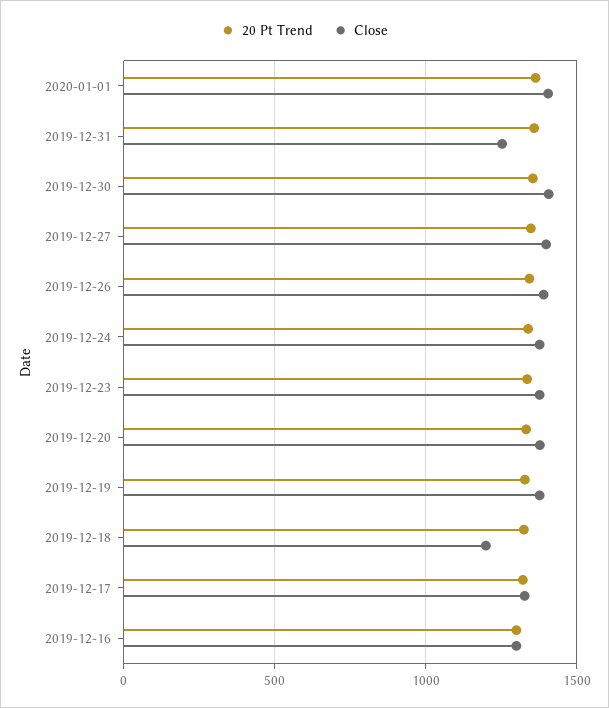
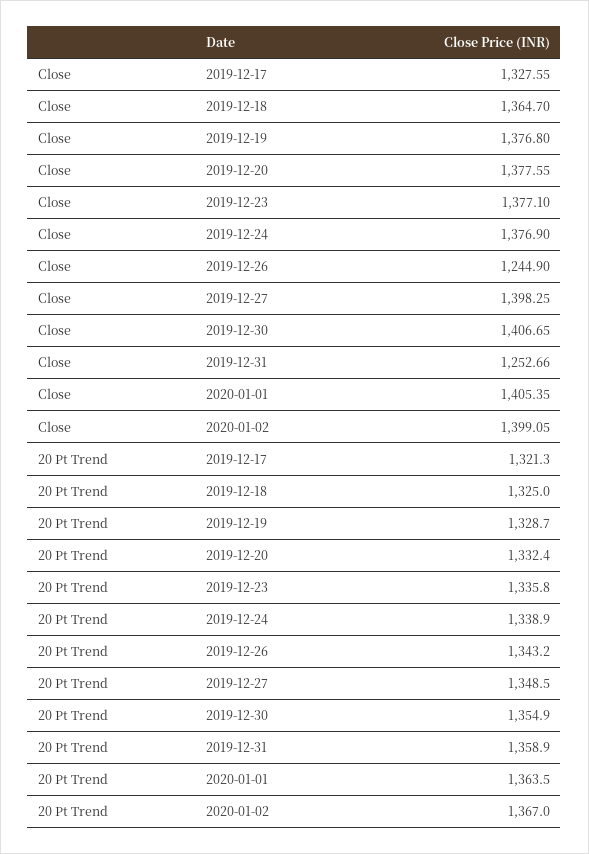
Close, 2019-12-26: 1400 -> 1244.9
Close, 2019-12-18: 1200 -> 1364.7
20 Pt Trend, 2019-12-16: 1300 -> none
Close, 2019-12-16: 1300 -> none
Close, 2020-01-02: none -> 1399.05
20 Pt Trend, 2020-01-02: none -> 1367

